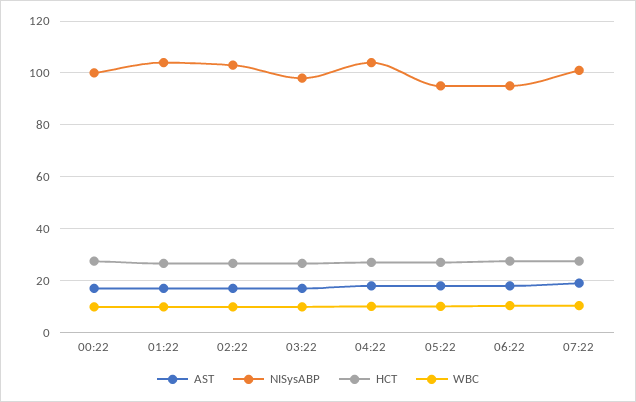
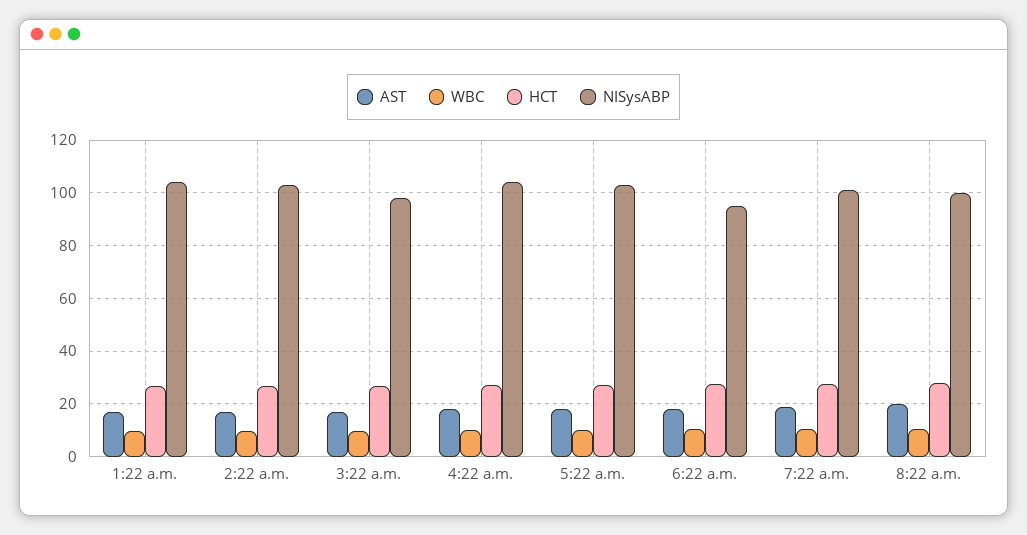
AST, 00:22: 17.5 -> none
NISysABP, 00:22: 100 -> none
HCT, 00:22: 27.5 -> none
WBC, 00:22: 10 -> none
NISysABP, 05:22: 95 -> 102.5
AST, 8:22 a.m.: none -> 20
WBC, 8:22 a.m.: none -> 10
HCT, 8:22 a.m.: none -> 27.5
NISysABP, 8:22 a.m.: none -> 100

